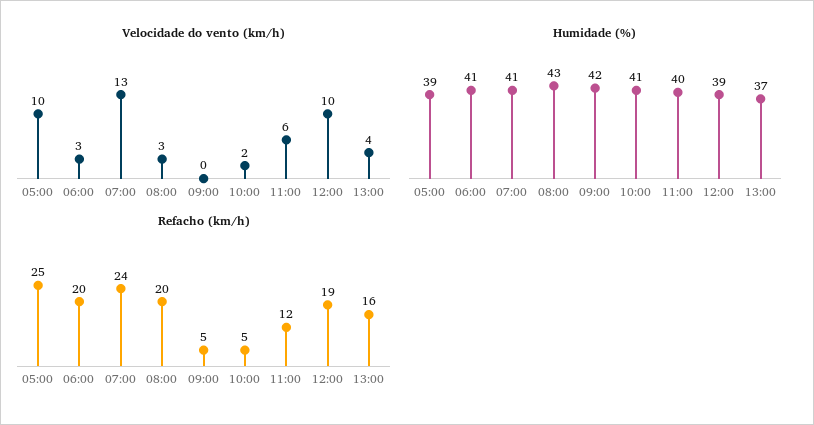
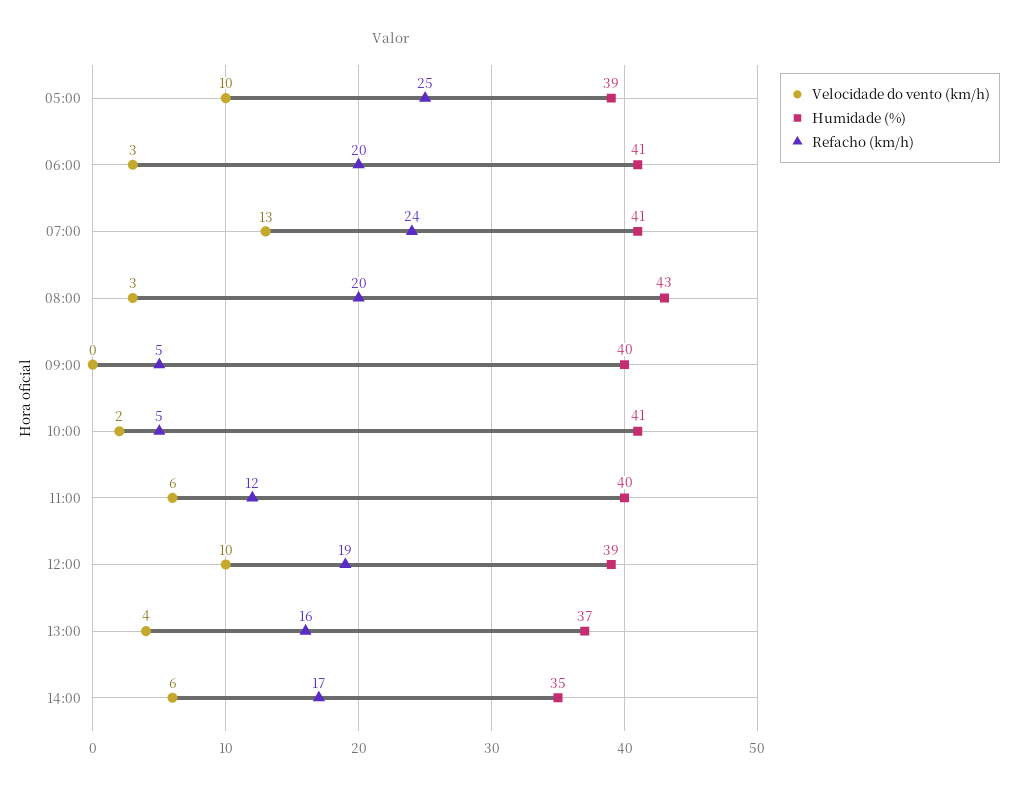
Humidade (%), 09:00: 42 -> 40
Velocidade do vento (km/h), 14:00: none -> 6
Humidade (%), 14:00: none -> 35
Refacho (km/h), 14:00: none -> 17

